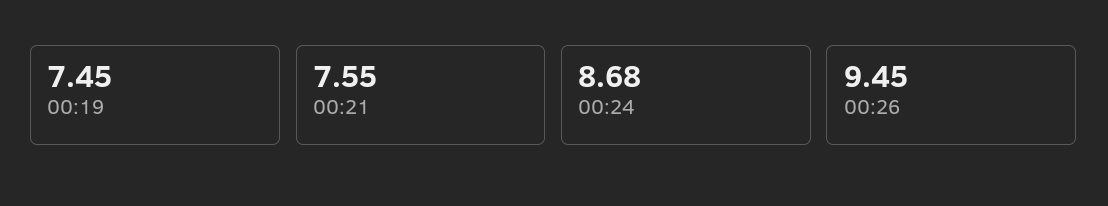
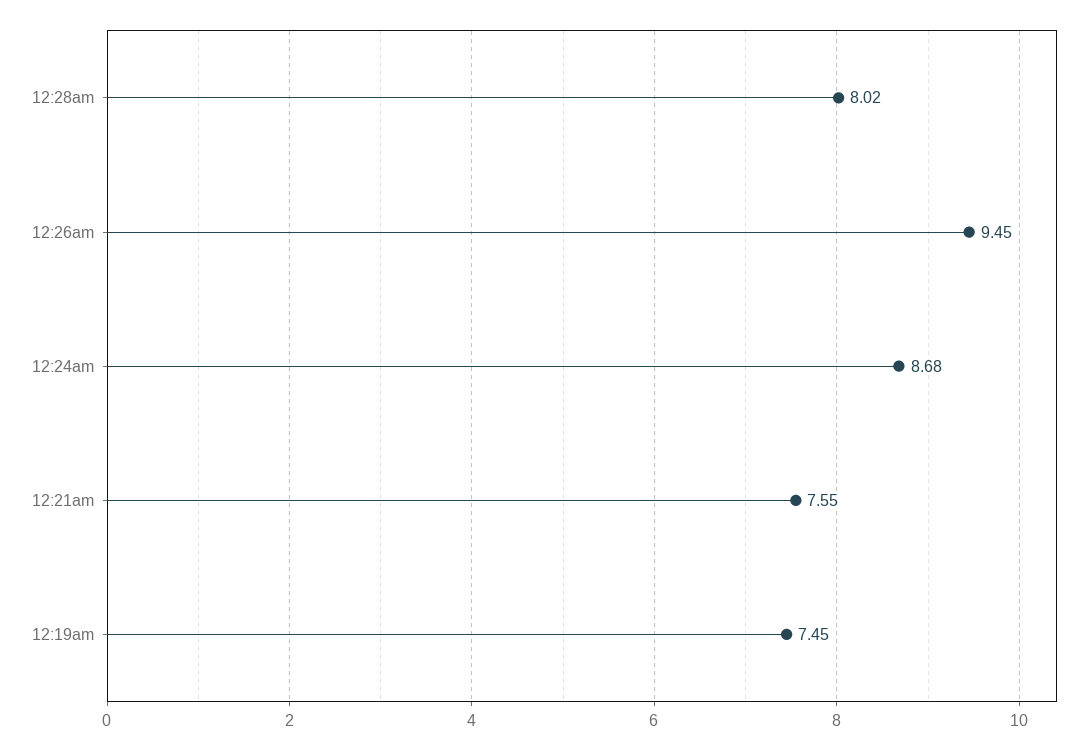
12:28am: none -> 8.02

